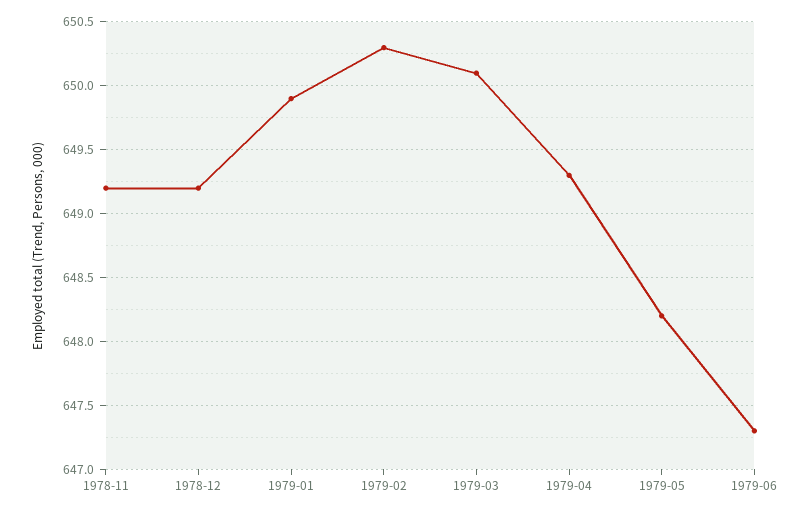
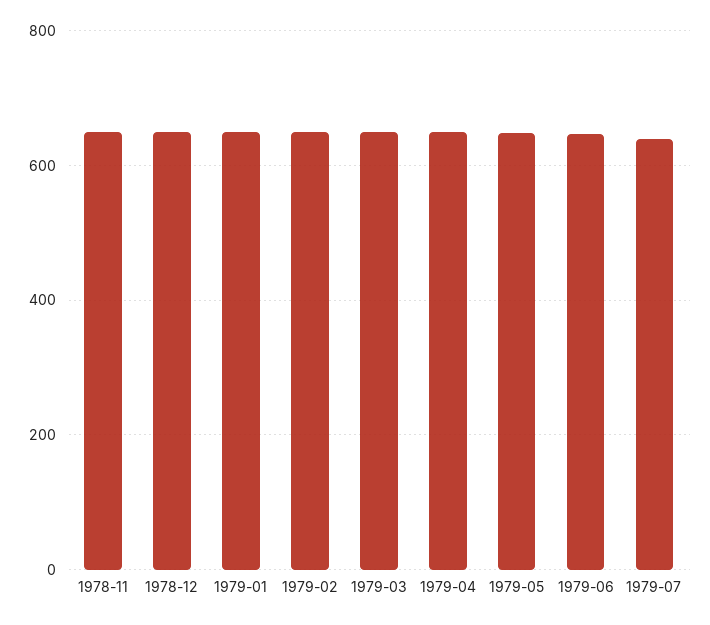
1979-07: none -> 640

